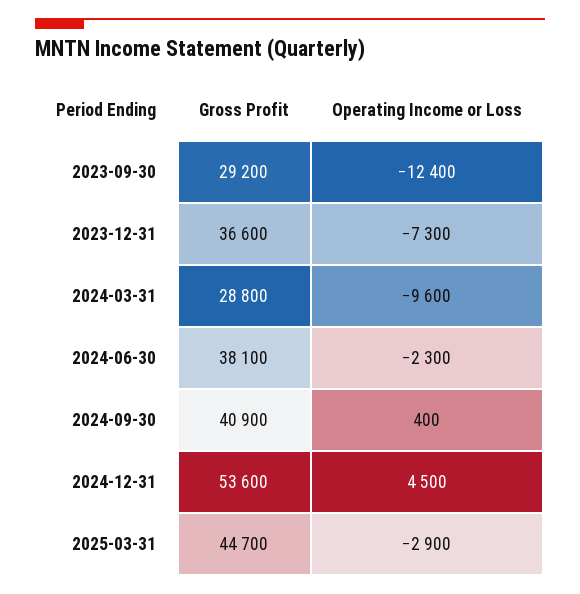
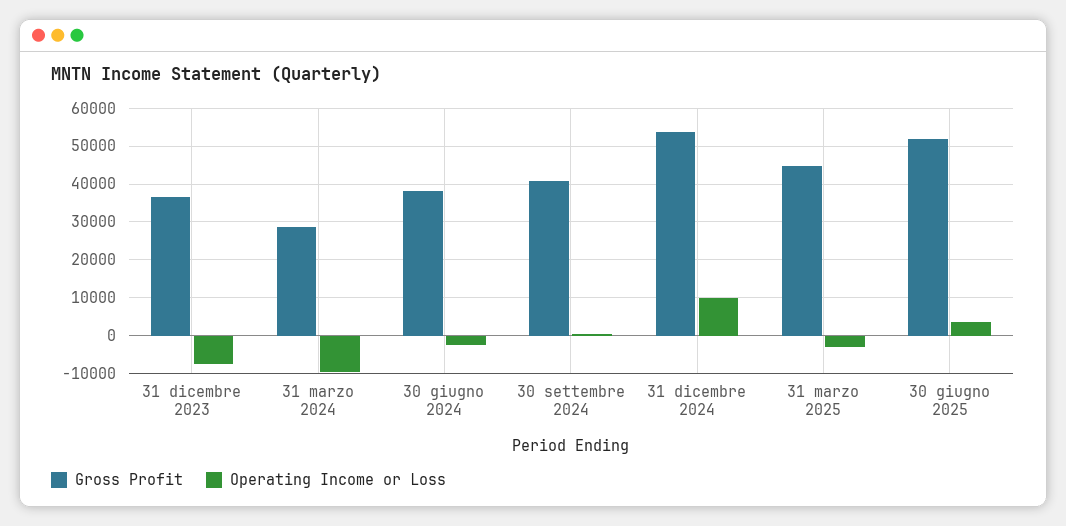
Gross Profit, 2023-09-30: 29200 -> none
Operating Income or Loss, 2023-09-30: -12400 -> none
Operating Income or Loss, 2024-12-31: 4500 -> 10000
Gross Profit, 30 giugno 2025: none -> 52000
Operating Income or Loss, 30 giugno 2025: none -> 4000

